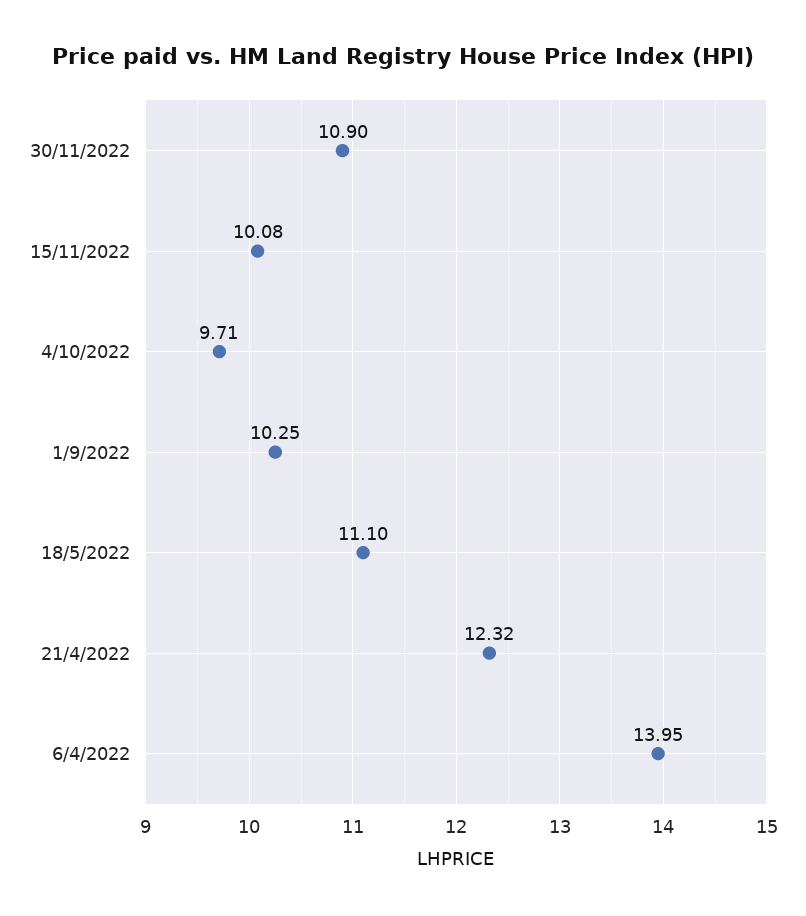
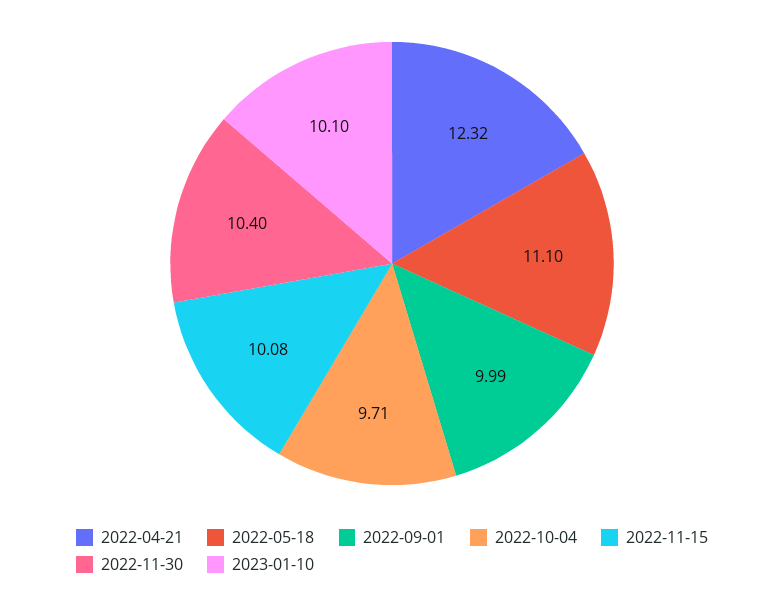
30/11/2022: 10.9 -> 10.4
1/9/2022: 10.25 -> 9.99
6/4/2022: 13.95 -> none
2023-01-10: none -> 10.1

